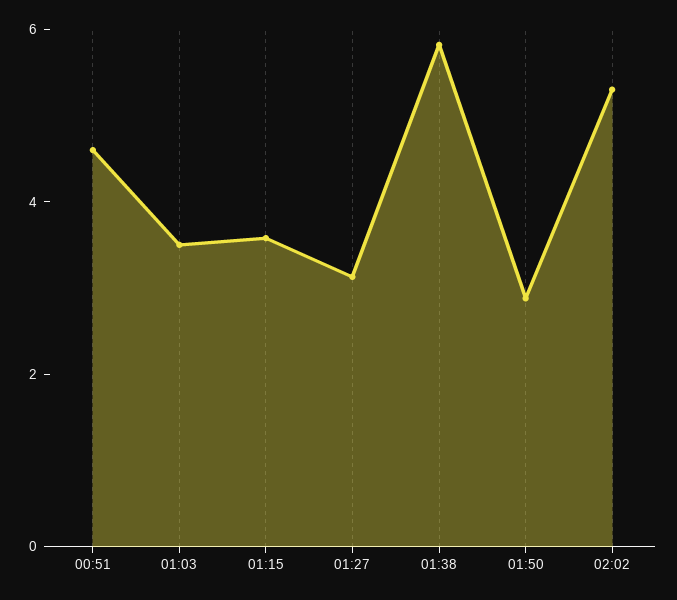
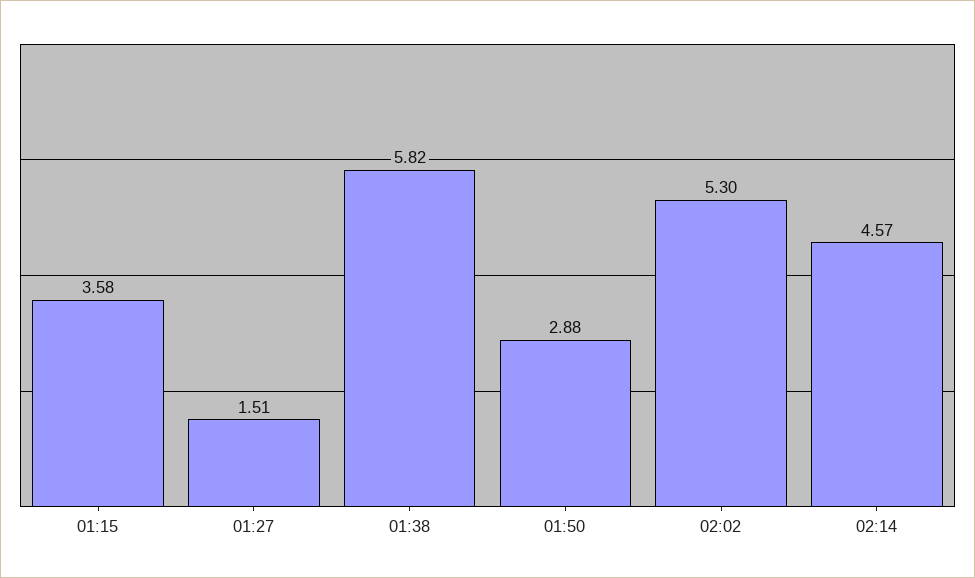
00:51: 4.5 -> none
01:03: 3.5 -> none
01:27: 3 -> 1.51
02:14: none -> 4.57

